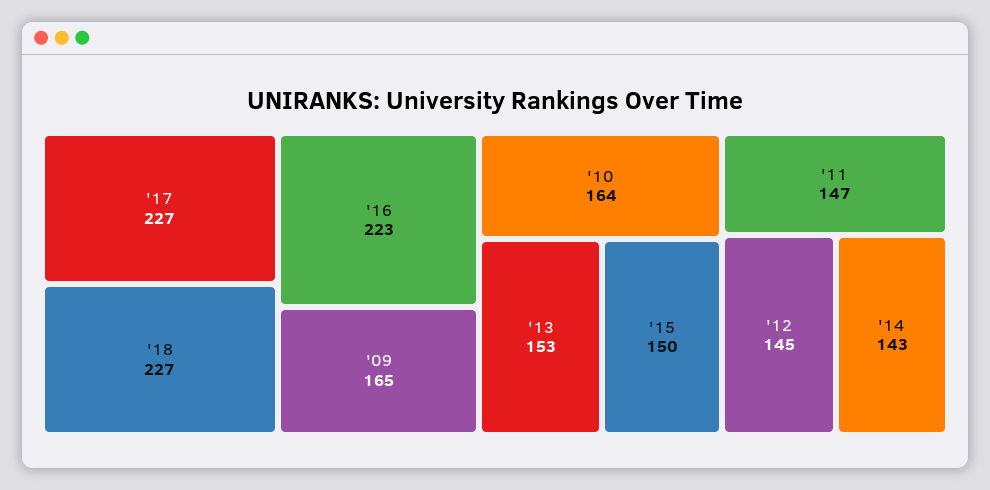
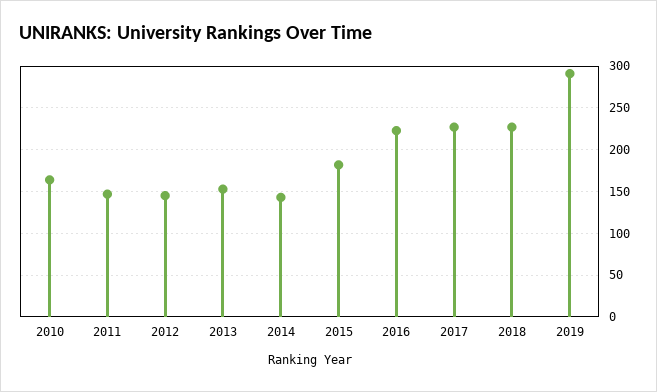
'09: 165 -> none
'15: 150 -> 180
2019: none -> 290

